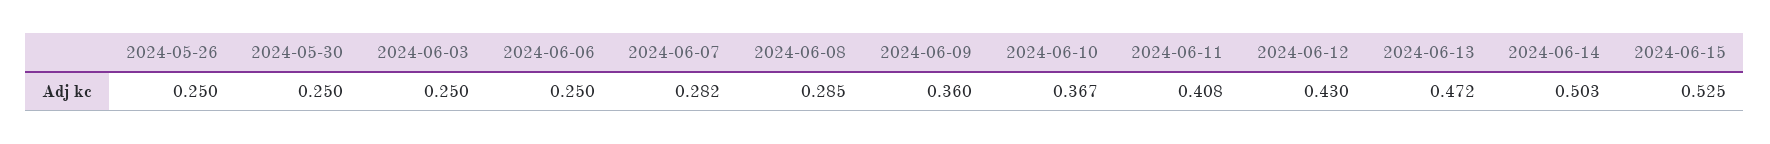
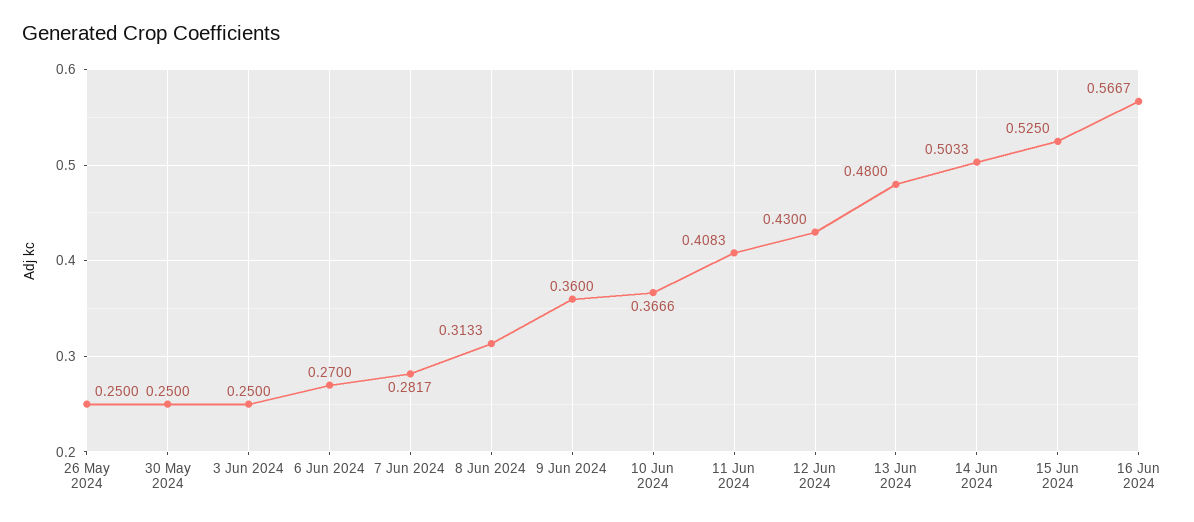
2024-06-06: 0.25 -> 0.27
2024-06-08: 0.285 -> 0.3133
2024-06-13: 0.472 -> 0.48
16 Jun 2024: none -> 0.5667

